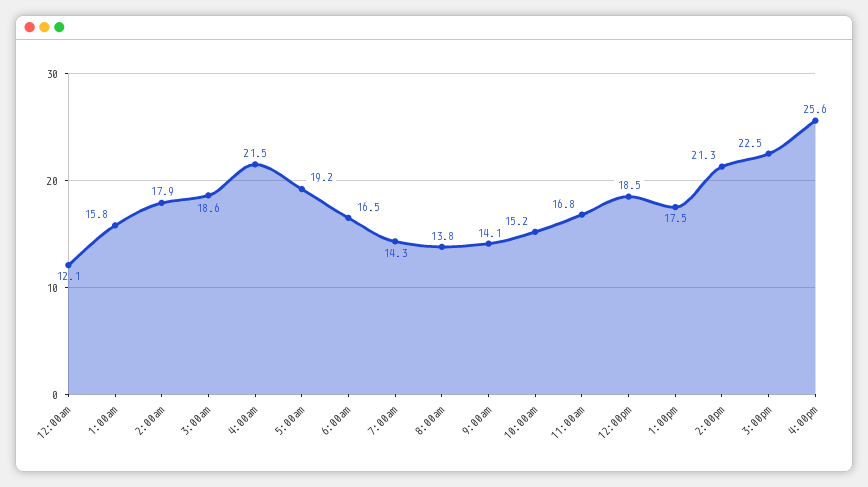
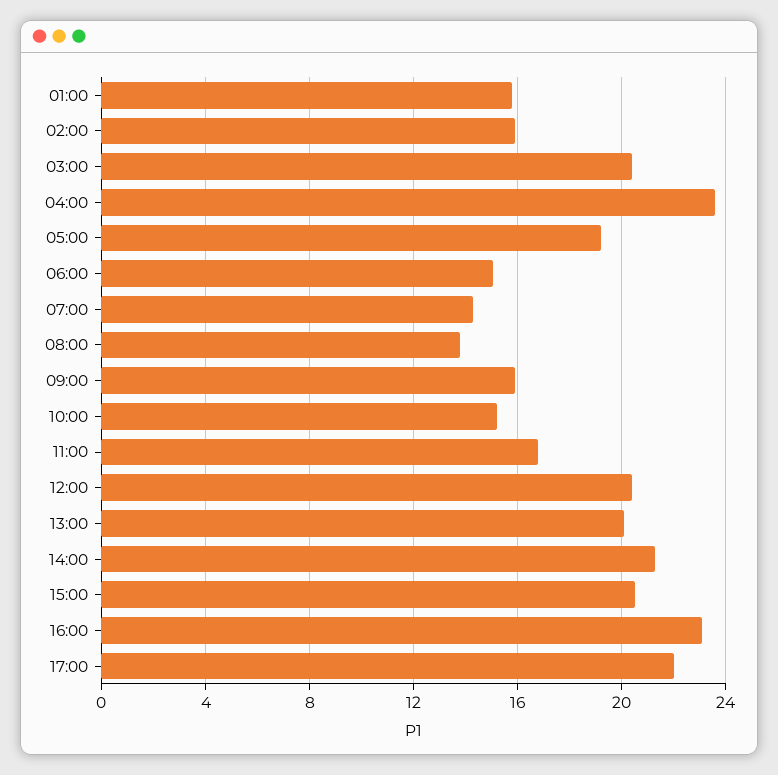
12:00am: 12.1 -> none
2:00am: 17.9 -> 16
3:00am: 18.6 -> 20.5
4:00am: 21.5 -> 23.5
6:00am: 16.5 -> 15
9:00am: 14.1 -> 16
12:00pm: 18.5 -> 20.5
1:00pm: 17.5 -> 20
3:00pm: 22.5 -> 20.5
4:00pm: 25.6 -> 23
17:00: none -> 22

